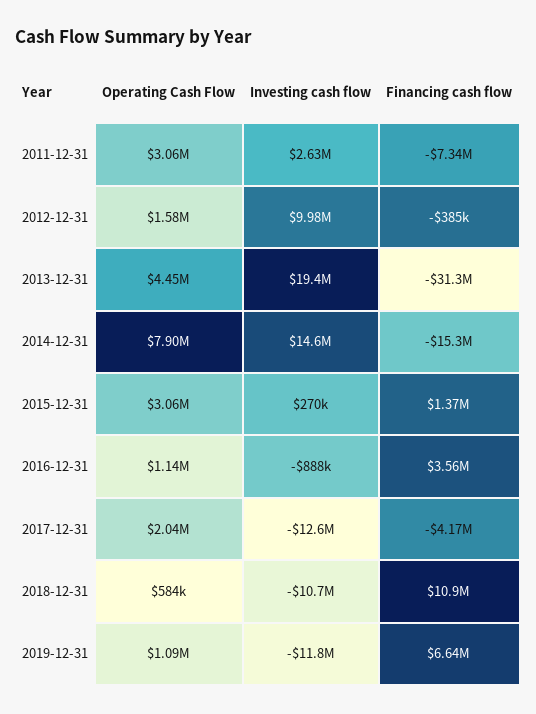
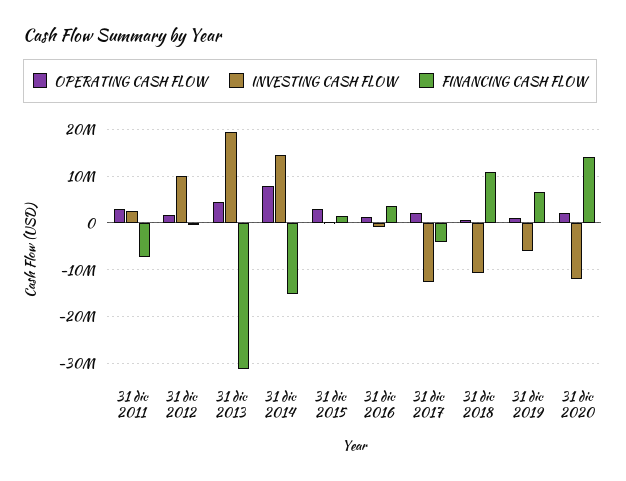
Investing cash flow, 2019-12-31: -11800000 -> -6000000
Operating Cash Flow, 31 dic 2020: none -> 2000000
Investing cash flow, 31 dic 2020: none -> -12000000
Financing cash flow, 31 dic 2020: none -> 14000000

